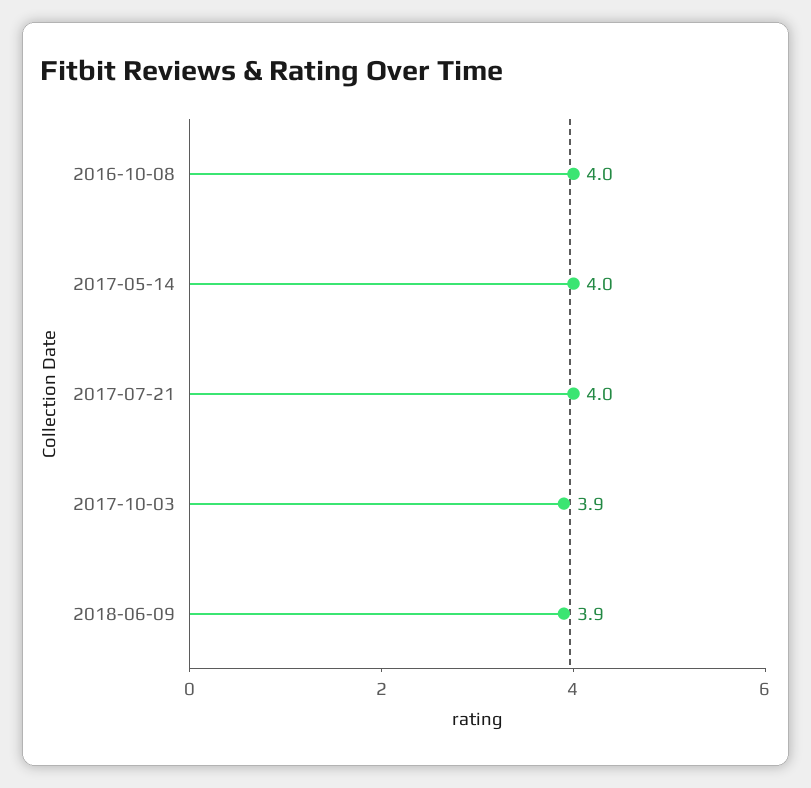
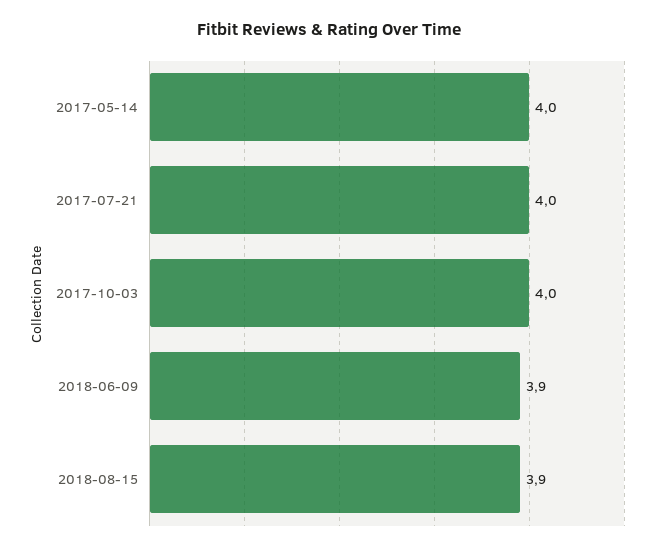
2016-10-08: 4 -> none
2017-10-03: 3.9 -> 4
2018-08-15: none -> 3.9

